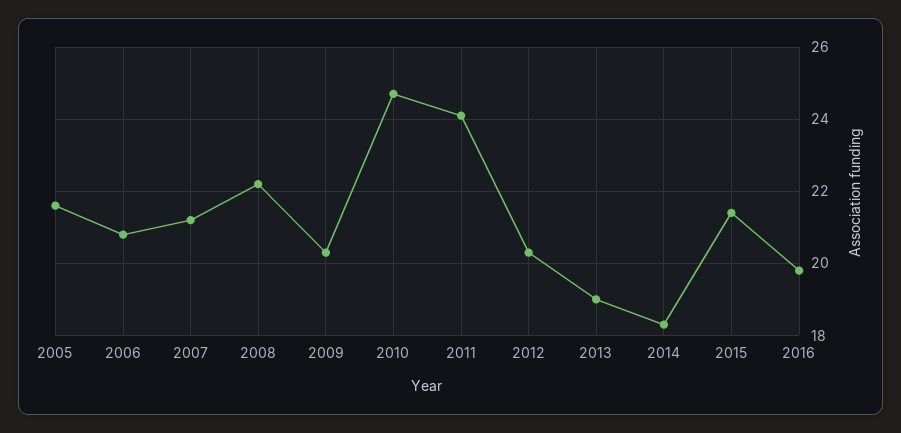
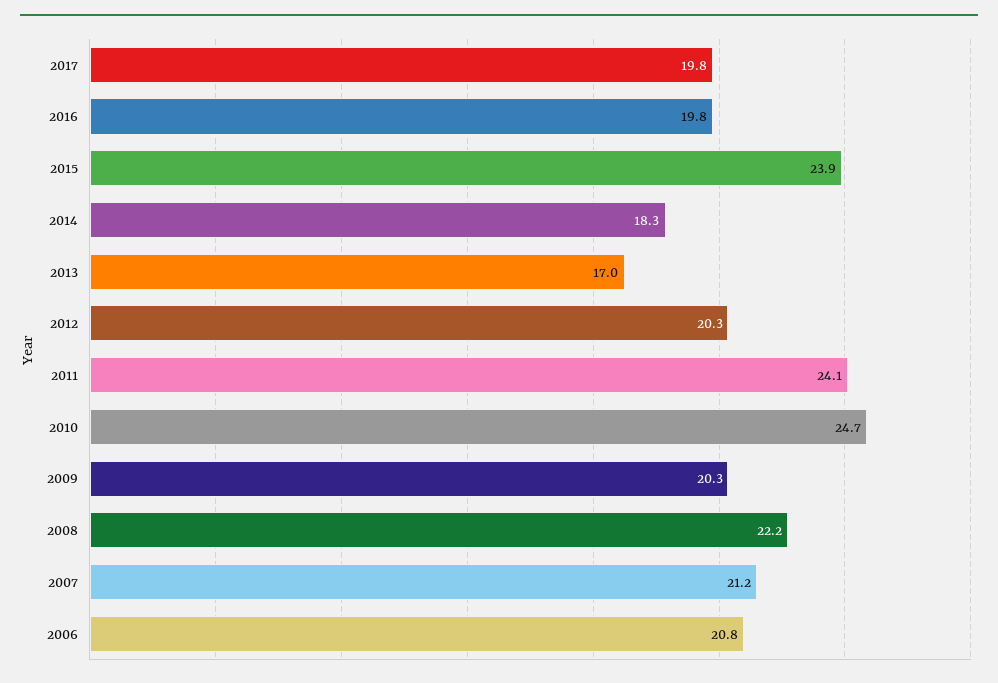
2005: 21.5 -> none
2013: 19 -> 17
2015: 21.5 -> 23.9
2017: none -> 19.8

